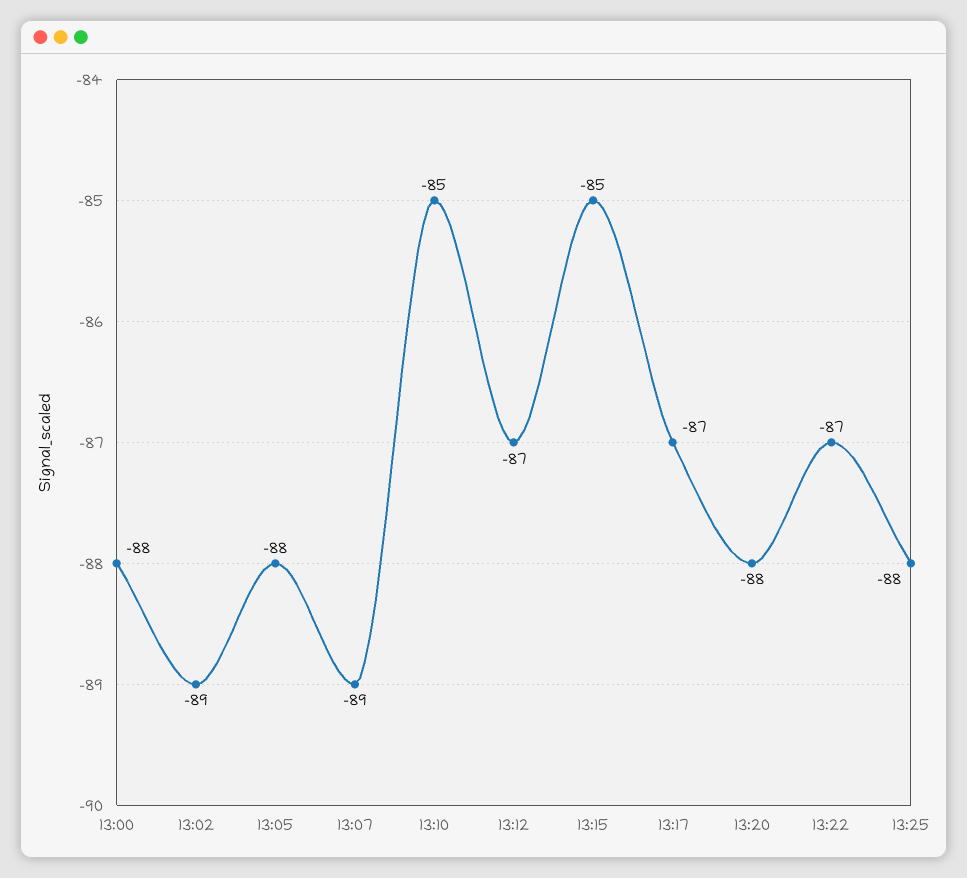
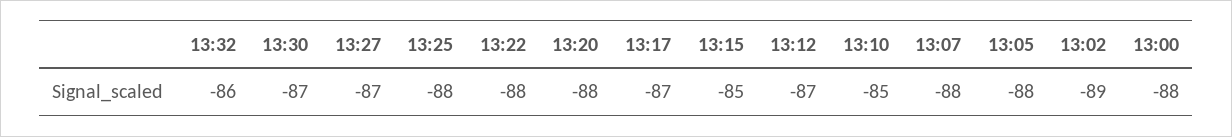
13:07: -89 -> -88
13:22: -87 -> -88
13:32: none -> -86
13:30: none -> -87
13:27: none -> -87

